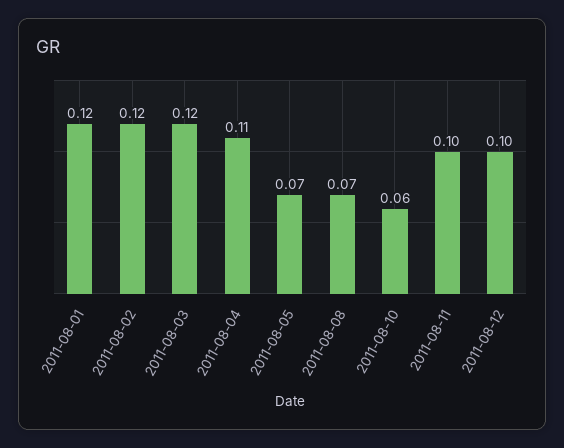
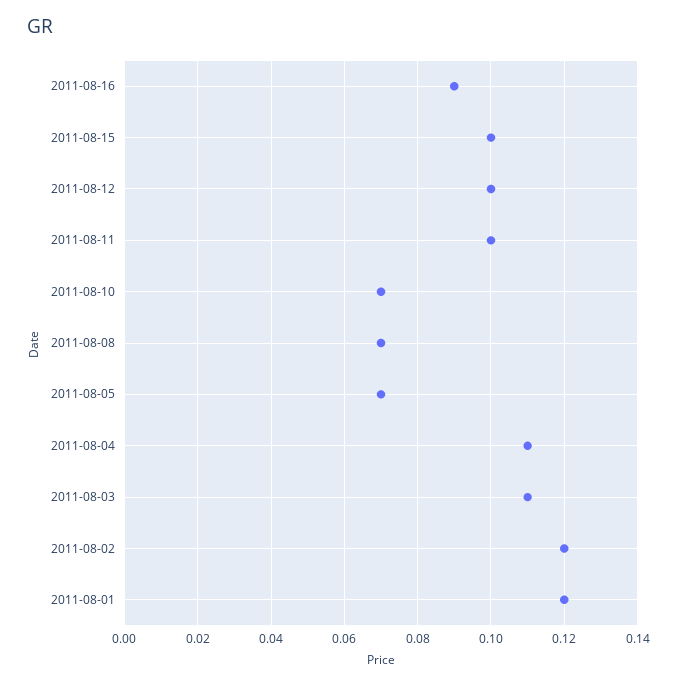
2011-08-03: 0.12 -> 0.11
2011-08-10: 0.06 -> 0.07
2011-08-16: none -> 0.09
2011-08-15: none -> 0.1

